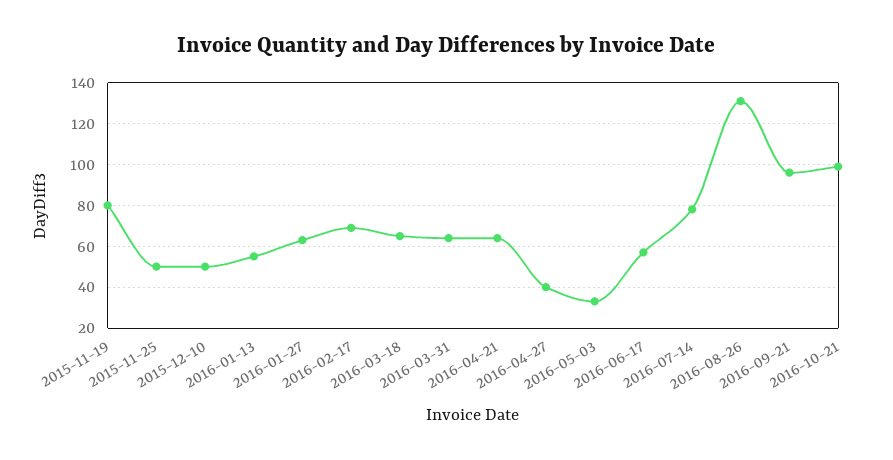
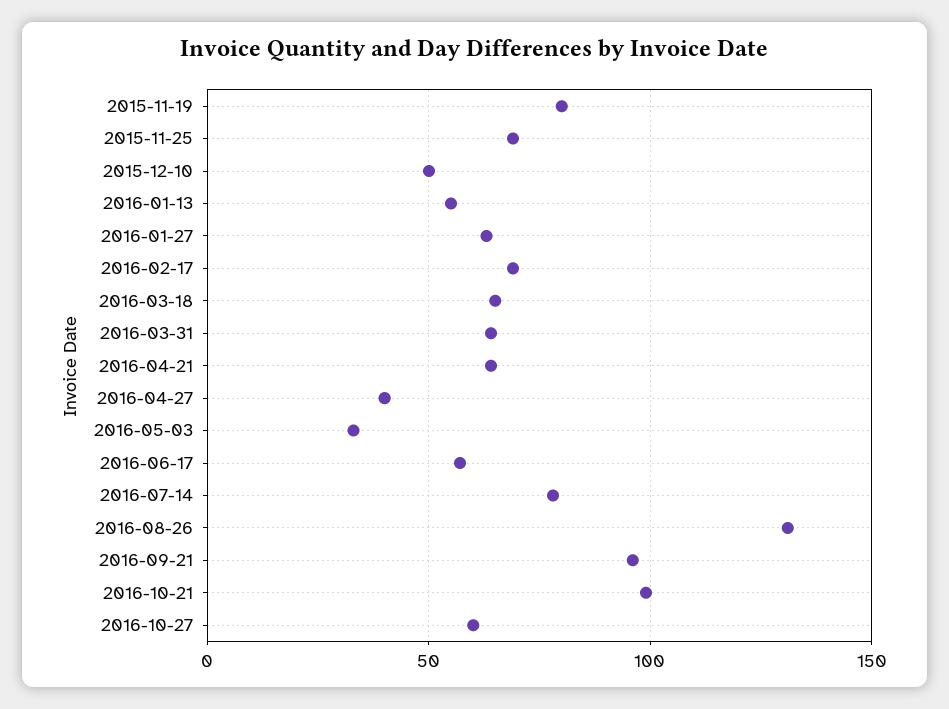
2015-11-25: 50 -> 70
2016-10-27: none -> 60

